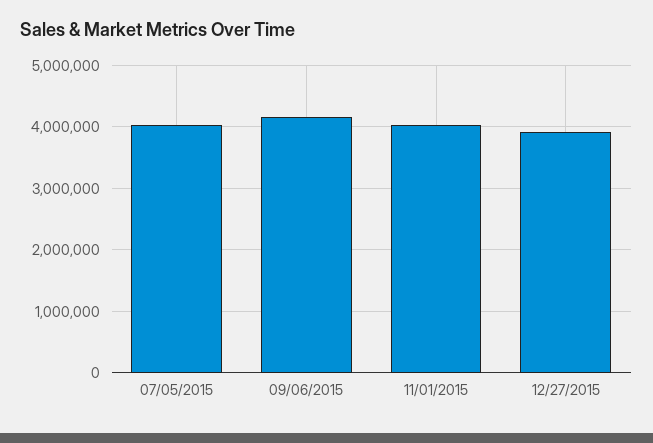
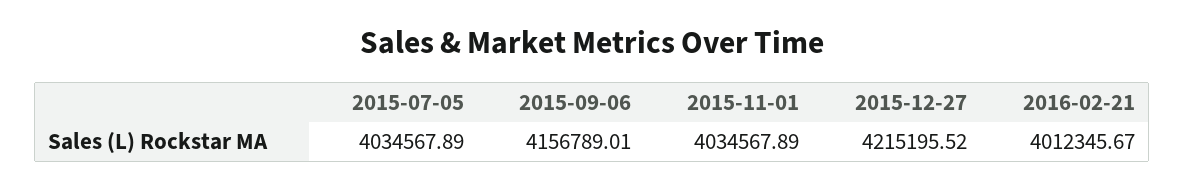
12/27/2015: 3900000 -> 4215195.52
2016-02-21: none -> 4012345.67

